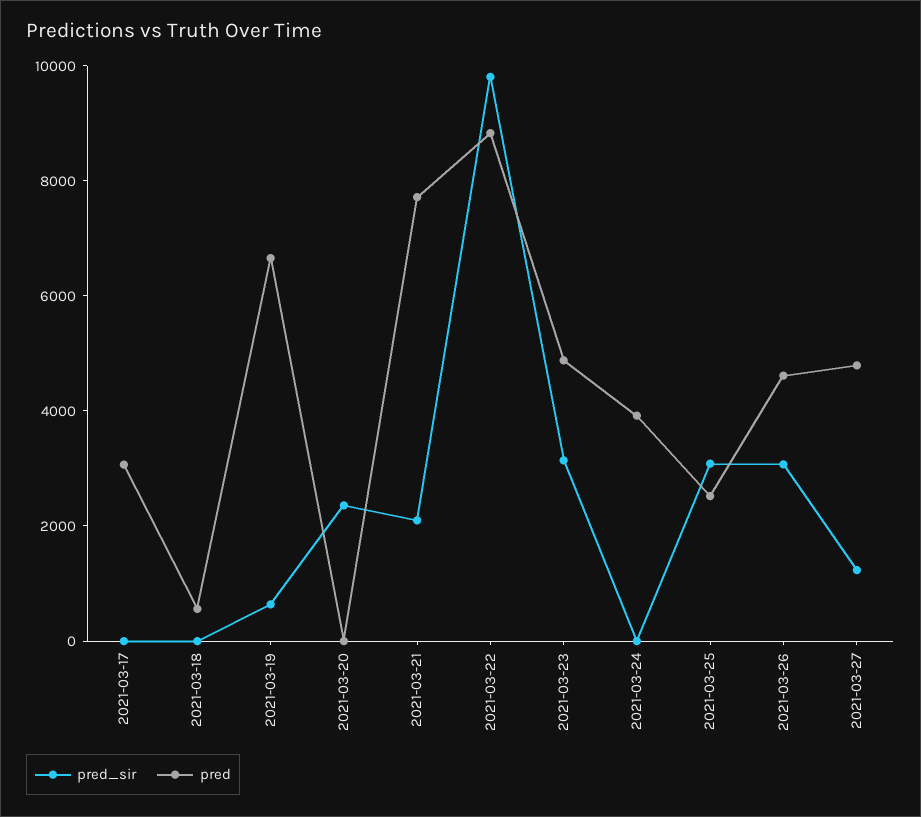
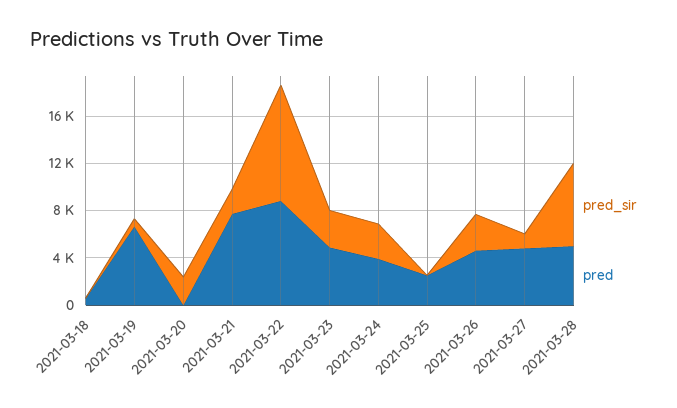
pred_sir, 2021-03-17: 0 -> none
pred, 2021-03-17: 3000 -> none
pred_sir, 2021-03-24: 0 -> 3000
pred_sir, 2021-03-25: 3000 -> 0
pred_sir, 2021-03-28: none -> 7000
pred, 2021-03-28: none -> 5000

